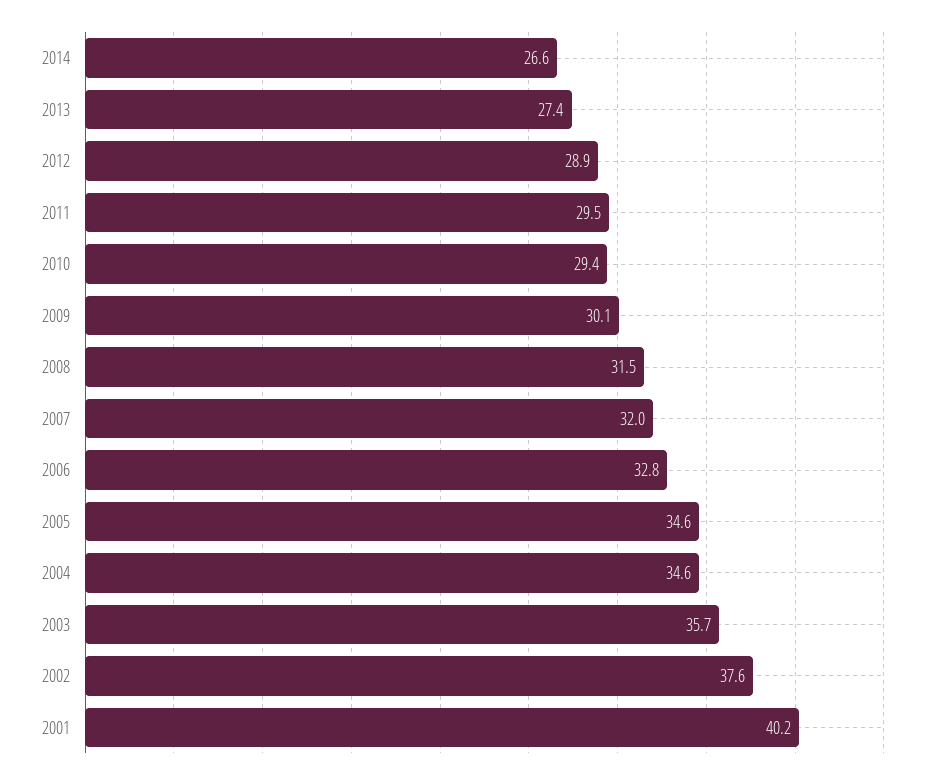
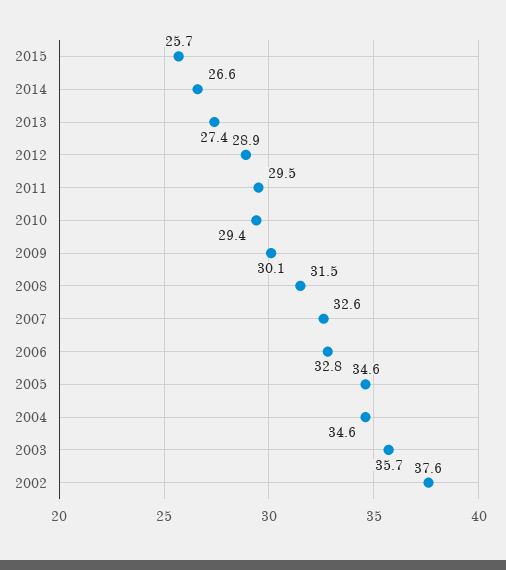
2007: 32 -> 32.6
2001: 40.2 -> none
2015: none -> 25.7

